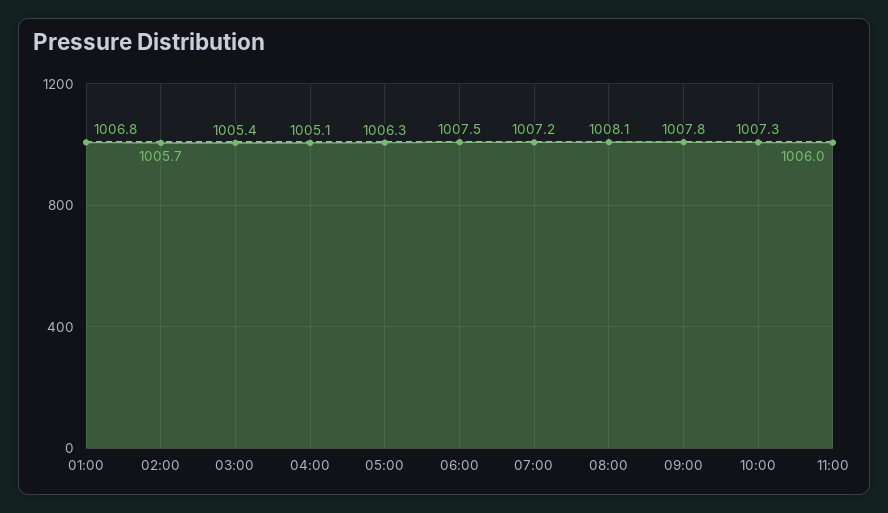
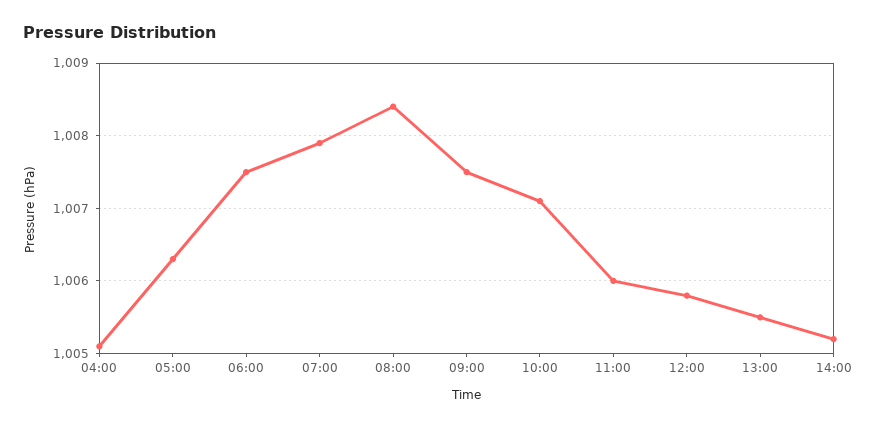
01:00: 1006.8 -> none
02:00: 1005.7 -> none
03:00: 1005.4 -> none
07:00: 1007.2 -> 1007.9
08:00: 1008.1 -> 1008.4
09:00: 1007.8 -> 1007.5
10:00: 1007.3 -> 1007.1
12:00: none -> 1005.8
13:00: none -> 1005.5
14:00: none -> 1005.2

